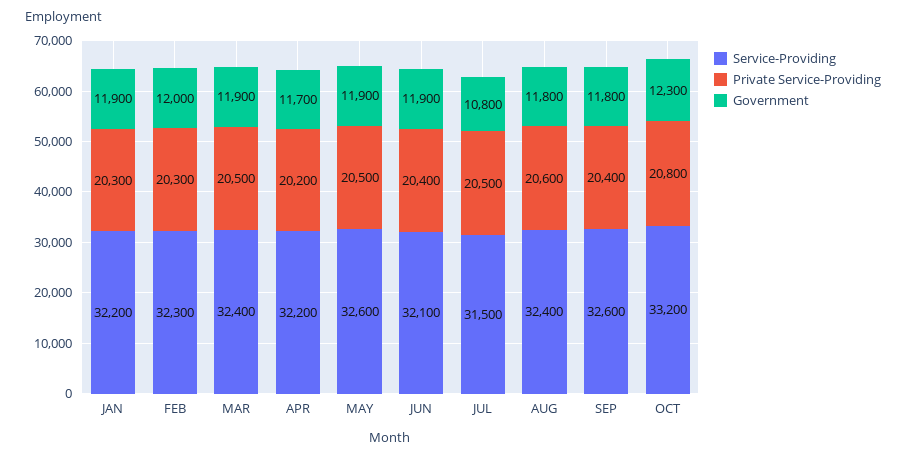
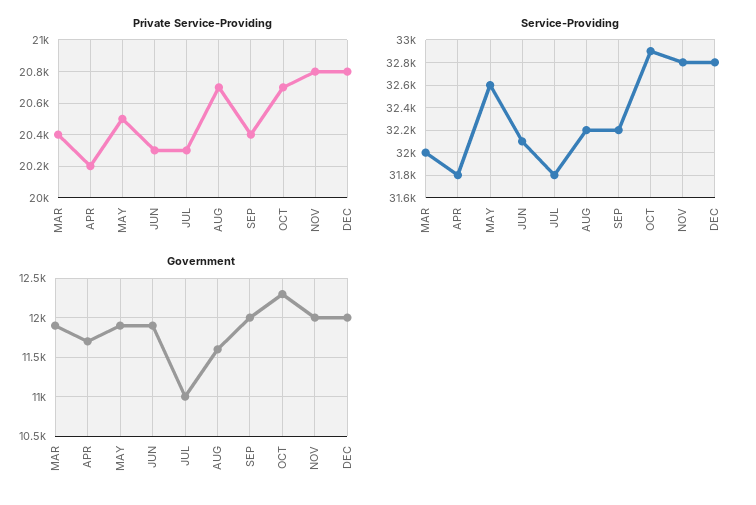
Service-Providing, JAN: 32200 -> none
Private Service-Providing, JAN: 20300 -> none
Government, JAN: 11900 -> none
Service-Providing, FEB: 32300 -> none
Private Service-Providing, FEB: 20300 -> none
Government, FEB: 12000 -> none
Service-Providing, MAR: 32400 -> 32000
Private Service-Providing, MAR: 20500 -> 20400
Service-Providing, APR: 32200 -> 31800
Private Service-Providing, JUN: 20400 -> 20300
Service-Providing, JUL: 31500 -> 31800
Private Service-Providing, JUL: 20500 -> 20300
Government, JUL: 10800 -> 11000
Service-Providing, AUG: 32400 -> 32200
Private Service-Providing, AUG: 20600 -> 20700
Government, AUG: 11800 -> 11600
Service-Providing, SEP: 32600 -> 32200
Government, SEP: 11800 -> 12000
Service-Providing, OCT: 33200 -> 32900
Private Service-Providing, OCT: 20800 -> 20700
Private Service-Providing, NOV: none -> 20800
Private Service-Providing, DEC: none -> 20800
Service-Providing, NOV: none -> 32800
Service-Providing, DEC: none -> 32800
Government, NOV: none -> 12000
Government, DEC: none -> 12000

